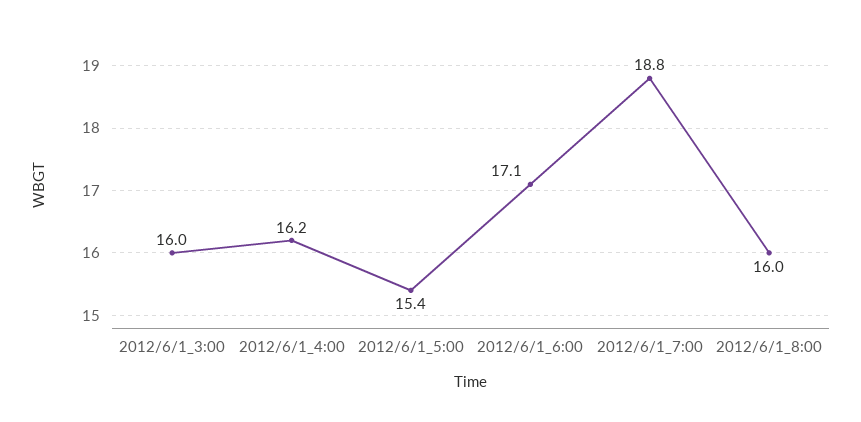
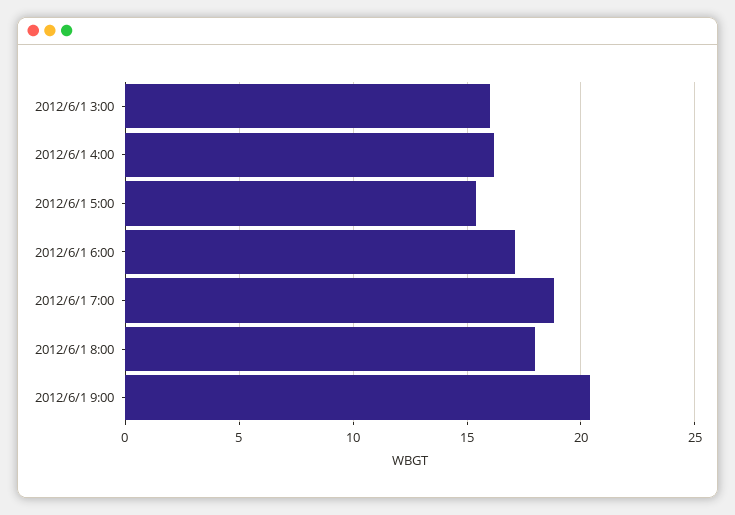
2012/6/1_8:00: 16 -> 18
2012/6/1 9:00: none -> 20.5

